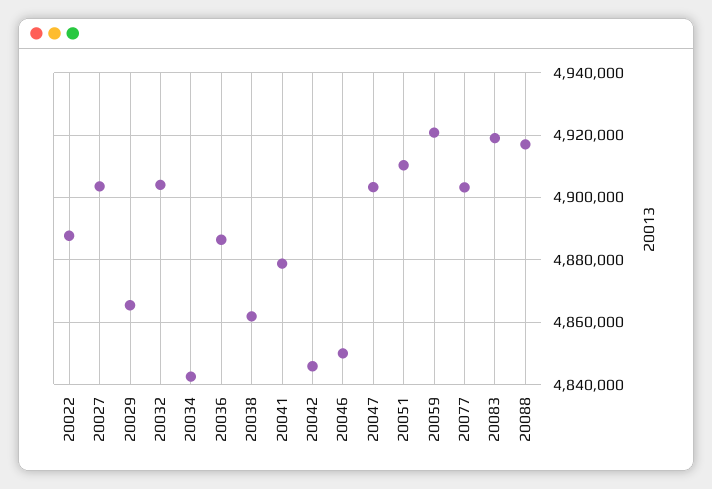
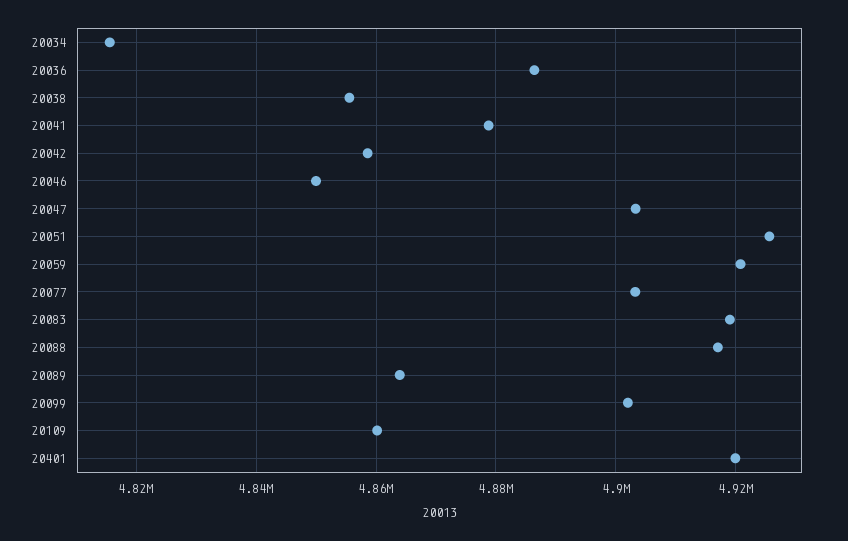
20022: 4888000 -> none
20027: 4904000 -> none
20029: 4866000 -> none
20032: 4904000 -> none
20034: 4842000 -> 4816000
20038: 4862000 -> 4856000
20042: 4846000 -> 4858000
20051: 4910000 -> 4926000
20089: none -> 4864000
20099: none -> 4902000
20109: none -> 4860000
20401: none -> 4920000

